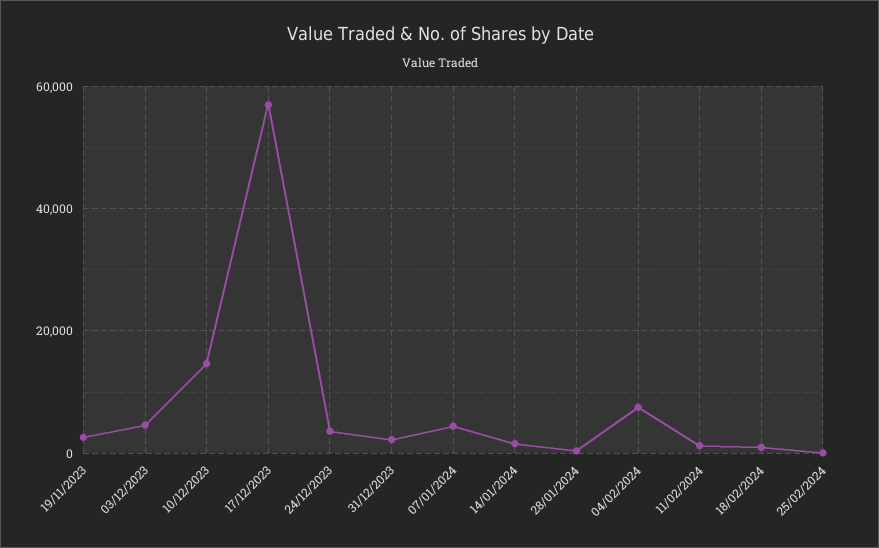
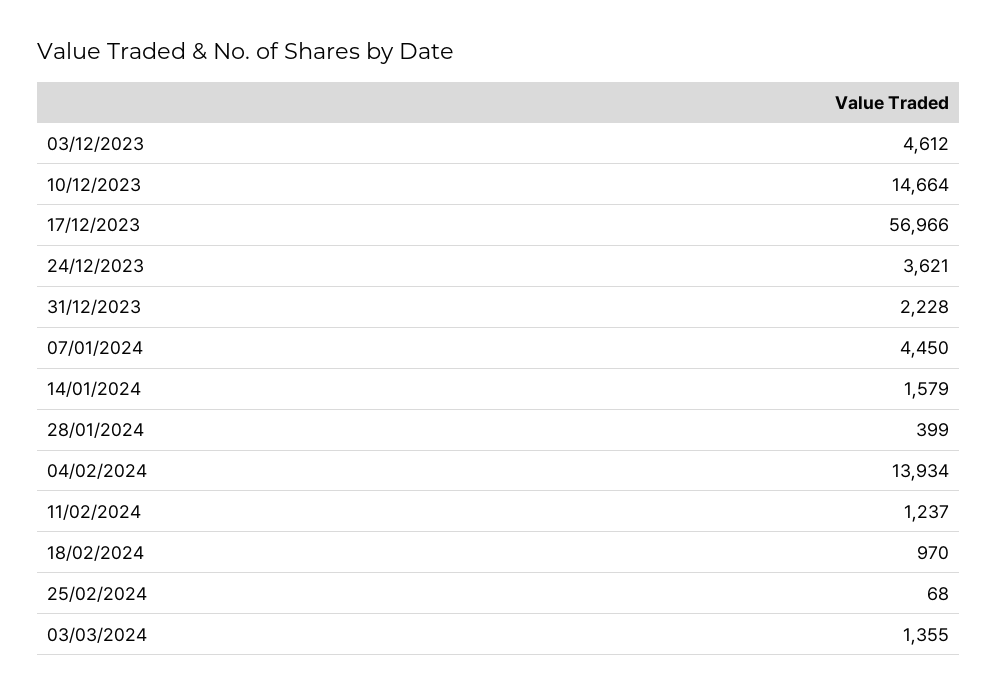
19/11/2023: 2000 -> none
04/02/2024: 8000 -> 13934
03/03/2024: none -> 1355

